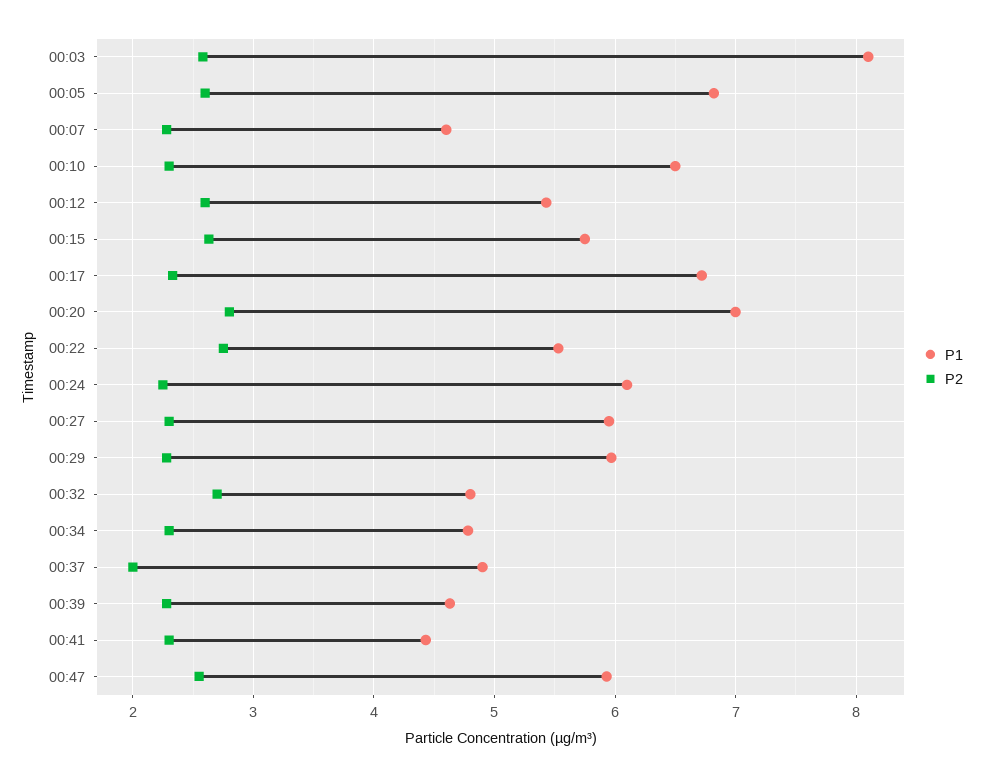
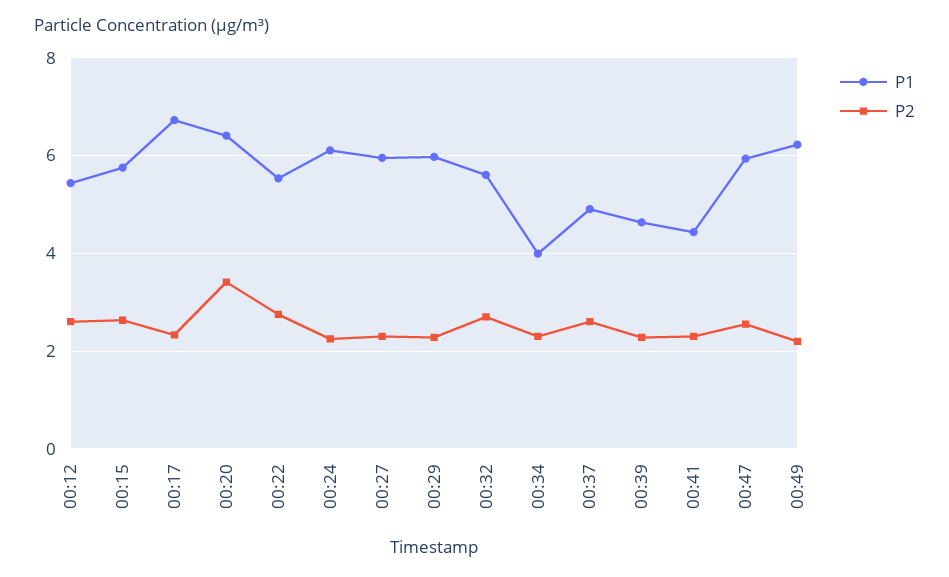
P1, 00:03: 8.1 -> none
P2, 00:03: 2.6 -> none
P1, 00:05: 6.8 -> none
P2, 00:05: 2.6 -> none
P1, 00:07: 4.6 -> none
P2, 00:07: 2.3 -> none
P1, 00:10: 6.5 -> none
P2, 00:10: 2.3 -> none
P1, 00:20: 7 -> 6.4
P2, 00:20: 2.8 -> 3.4
P1, 00:32: 4.8 -> 5.6
P1, 00:34: 4.8 -> 4
P2, 00:37: 2 -> 2.6
P1, 00:49: none -> 6.2
P2, 00:49: none -> 2.2

